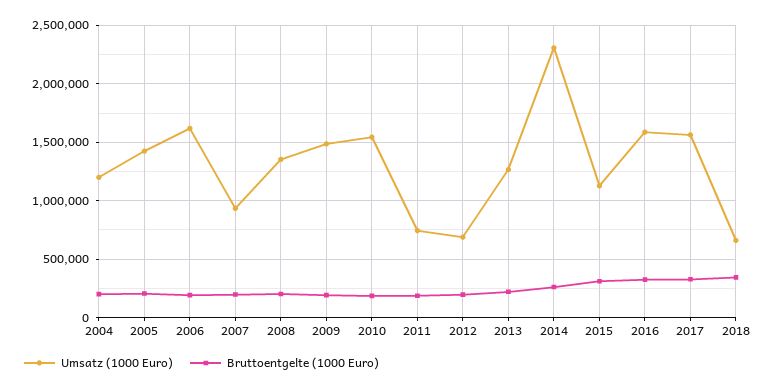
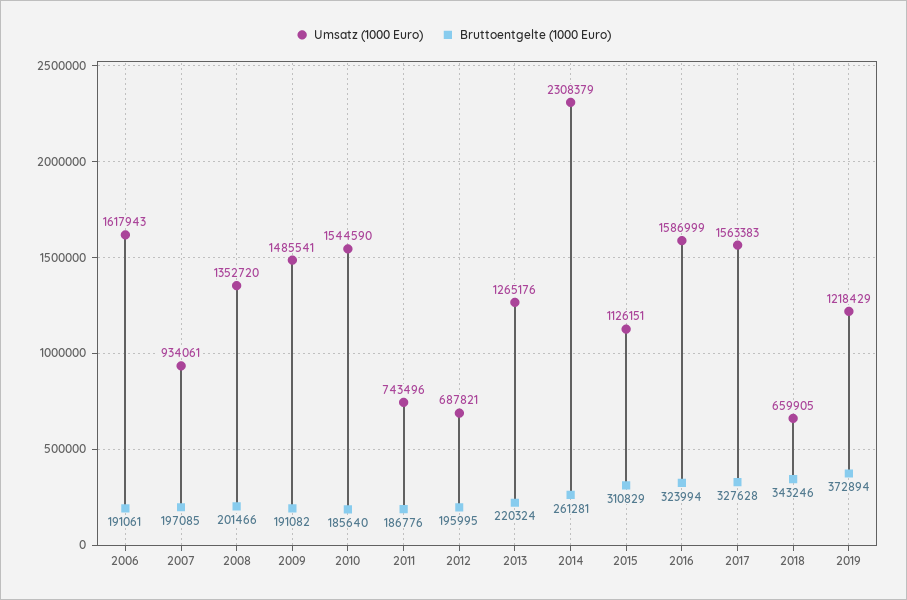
Umsatz (1000 Euro), 2004: 1200000 -> none
Bruttoentgelte (1000 Euro), 2004: 200000 -> none
Umsatz (1000 Euro), 2005: 1400000 -> none
Bruttoentgelte (1000 Euro), 2005: 200000 -> none
Umsatz (1000 Euro), 2019: none -> 1218429
Bruttoentgelte (1000 Euro), 2019: none -> 372894

